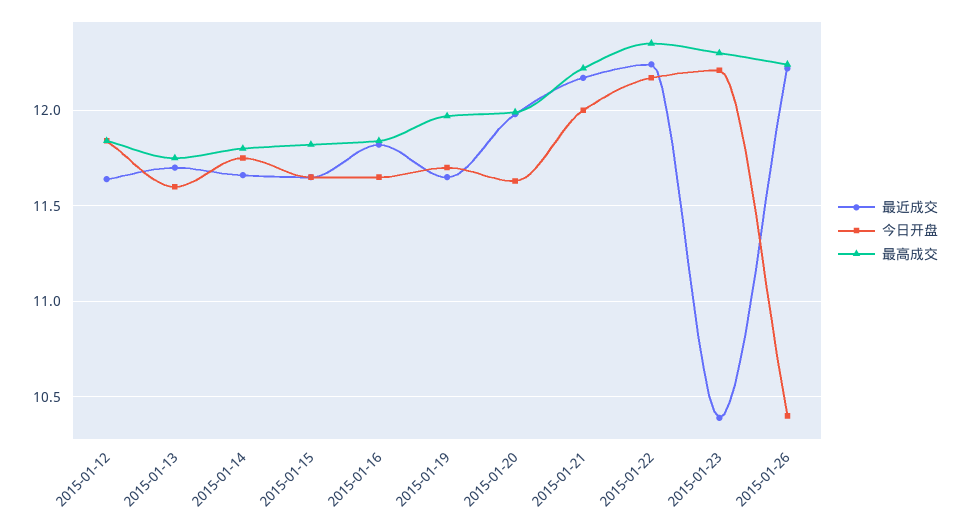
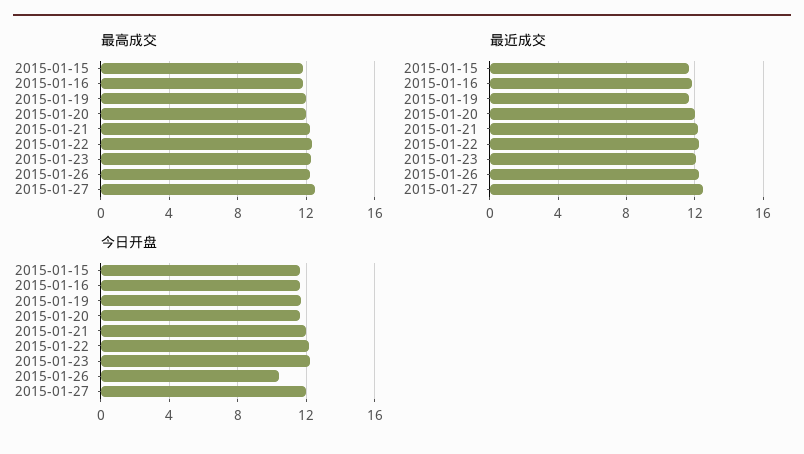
最近成交, 2015-01-12: 11.65 -> none
今日开盘, 2015-01-12: 11.85 -> none
最高成交, 2015-01-12: 11.85 -> none
最近成交, 2015-01-13: 11.7 -> none
今日开盘, 2015-01-13: 11.6 -> none
最高成交, 2015-01-13: 11.75 -> none
最近成交, 2015-01-14: 11.65 -> none
今日开盘, 2015-01-14: 11.75 -> none
最高成交, 2015-01-14: 11.8 -> none
最近成交, 2015-01-23: 10.4 -> 12
最高成交, 2015-01-27: none -> 12.5
最近成交, 2015-01-27: none -> 12.5
今日开盘, 2015-01-27: none -> 12

